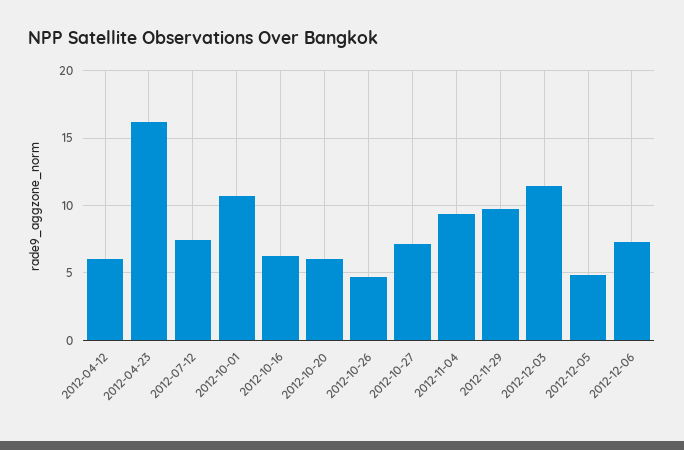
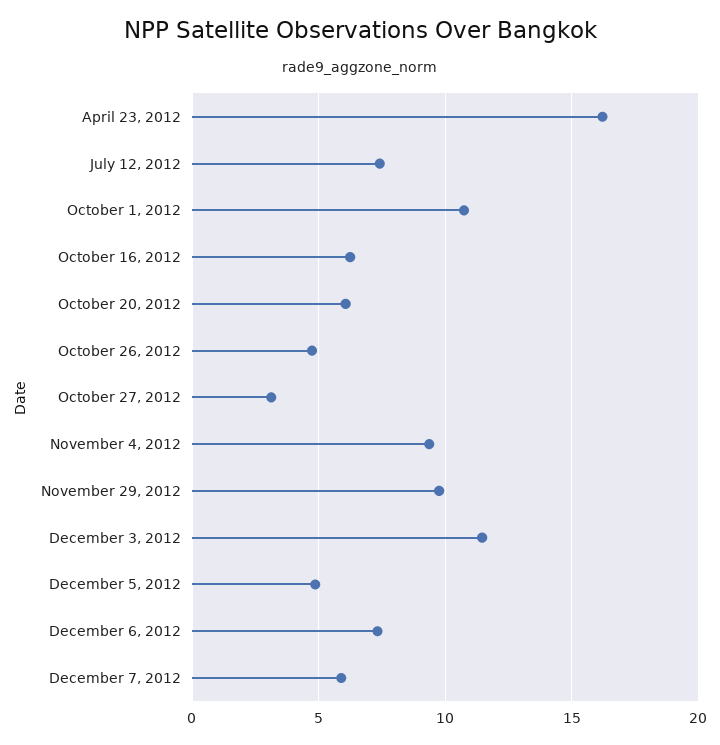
2012-04-12: 6 -> none
2012-10-27: 7 -> 3
December 7, 2012: none -> 6

